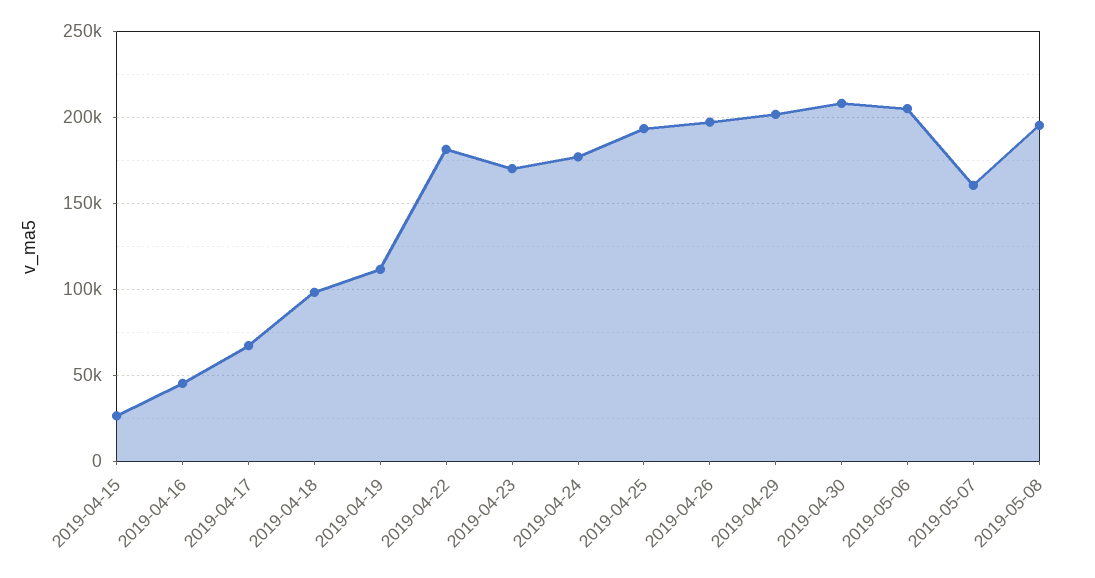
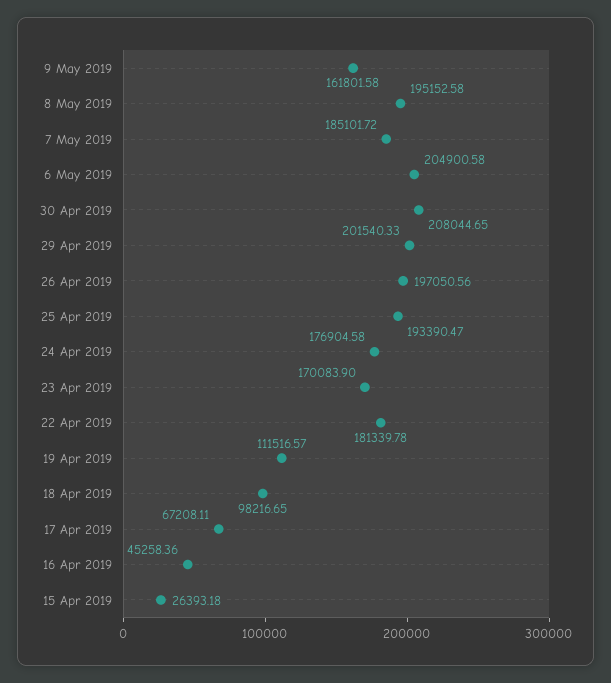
2019-05-07: 160000 -> 185101.72
9 May 2019: none -> 161801.58

